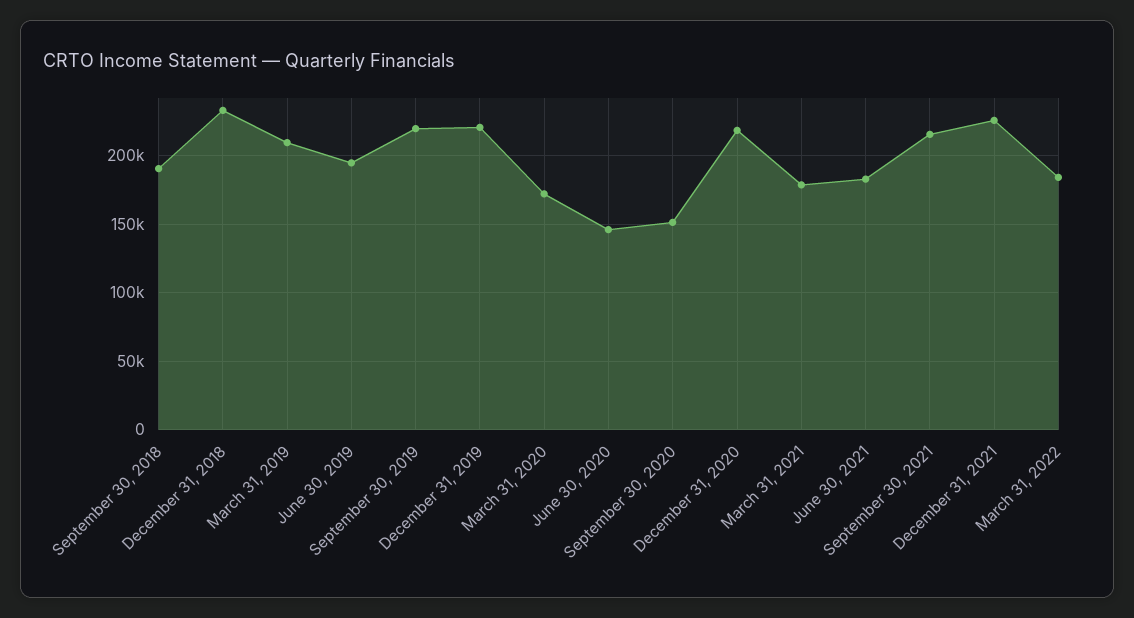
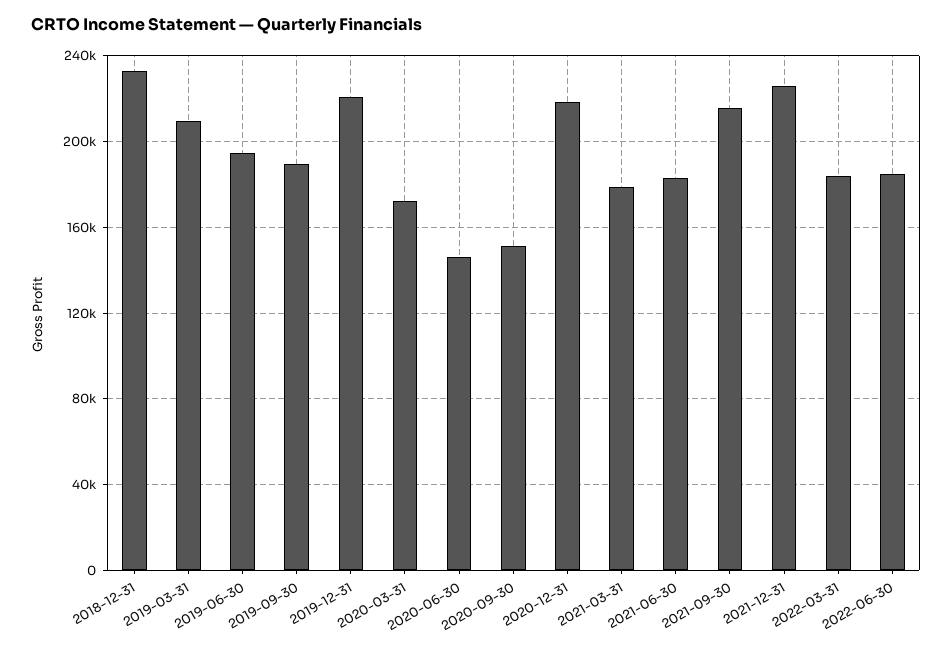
September 30, 2018: 190000 -> none
September 30, 2019: 220000 -> 190000
2022-06-30: none -> 185000

